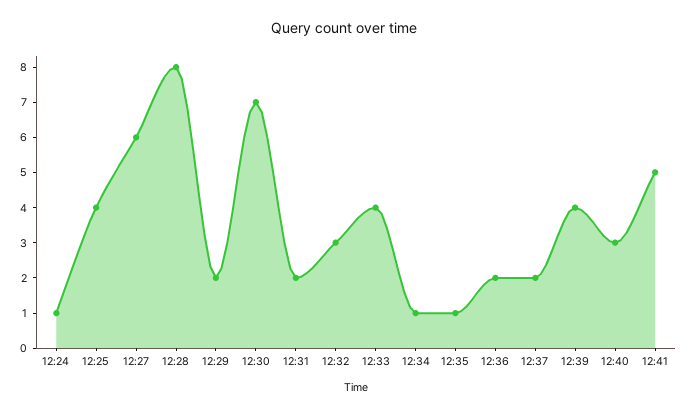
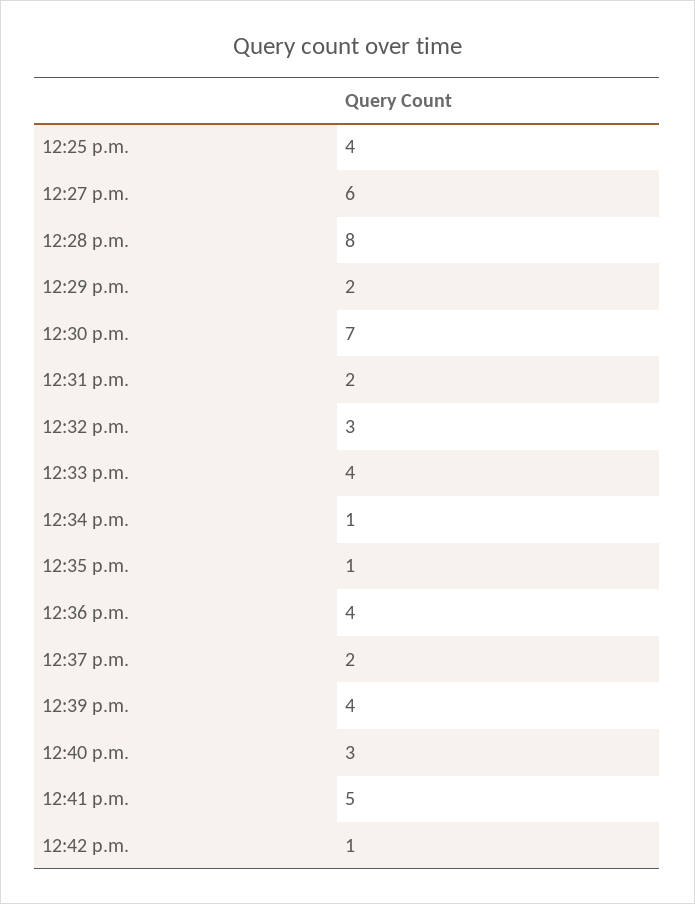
12:24: 1 -> none
12:36: 2 -> 4
12:42 p.m.: none -> 1

